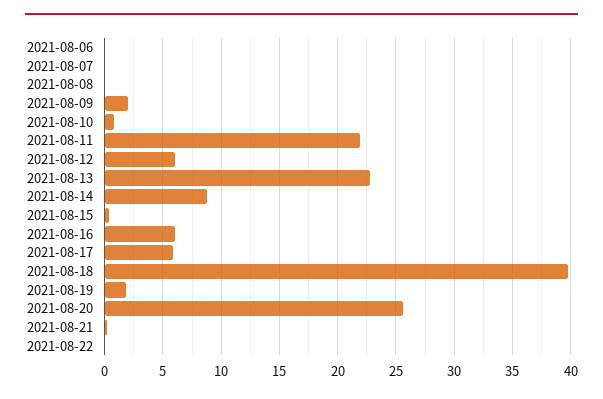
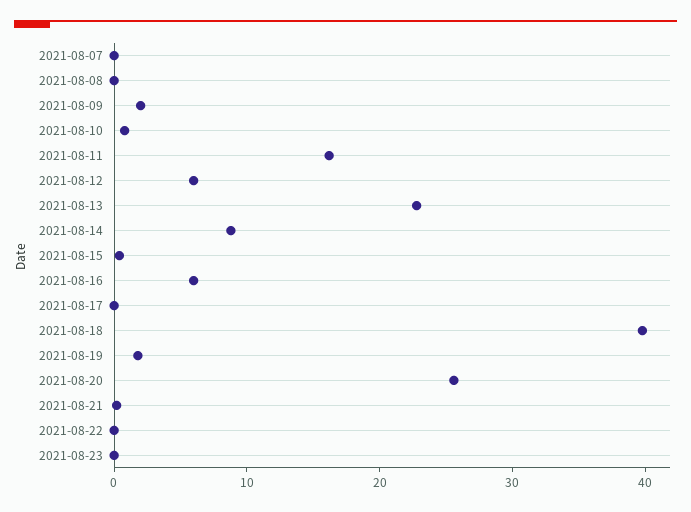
2021-08-06: 0 -> none
2021-08-11: 22 -> 16
2021-08-17: 6 -> 0
2021-08-23: none -> 0

